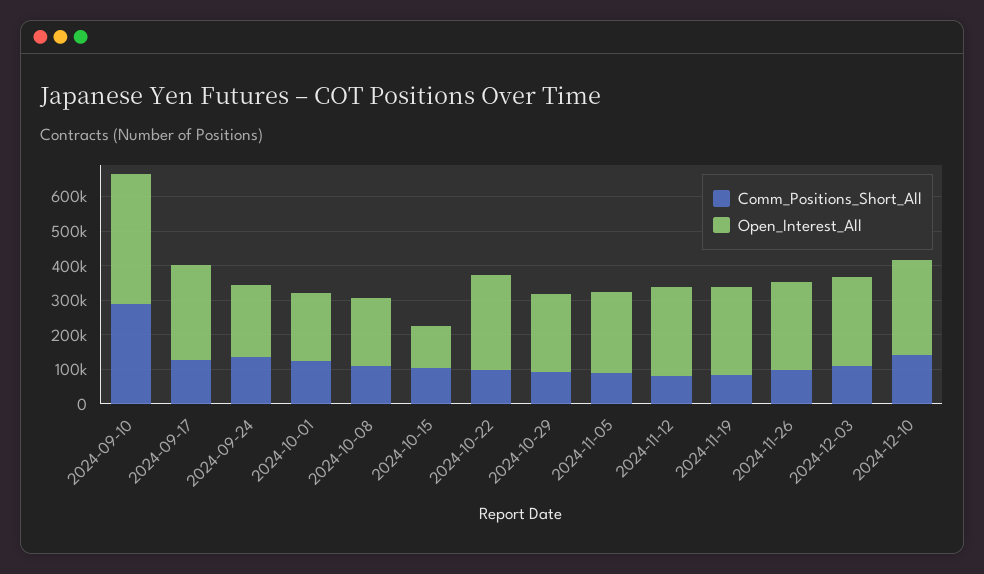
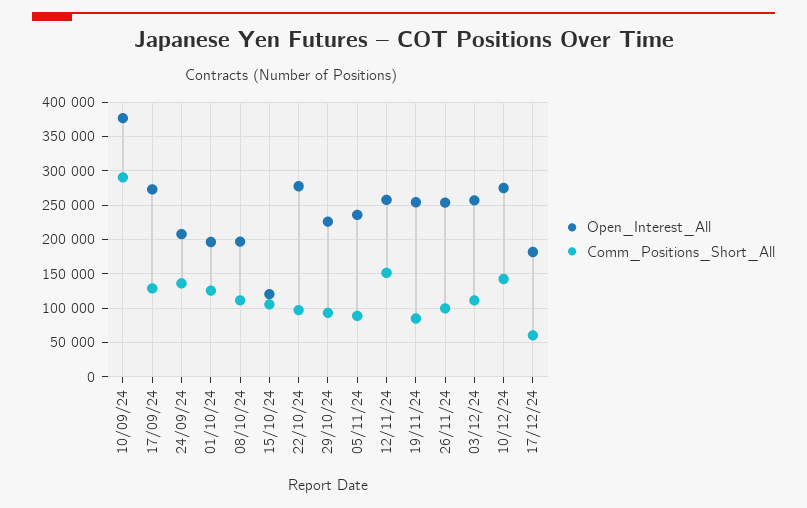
Comm_Positions_Short_All, 2024-11-12: 75000 -> 150000
Open_Interest_All, 17/12/24: none -> 180000
Comm_Positions_Short_All, 17/12/24: none -> 60000

